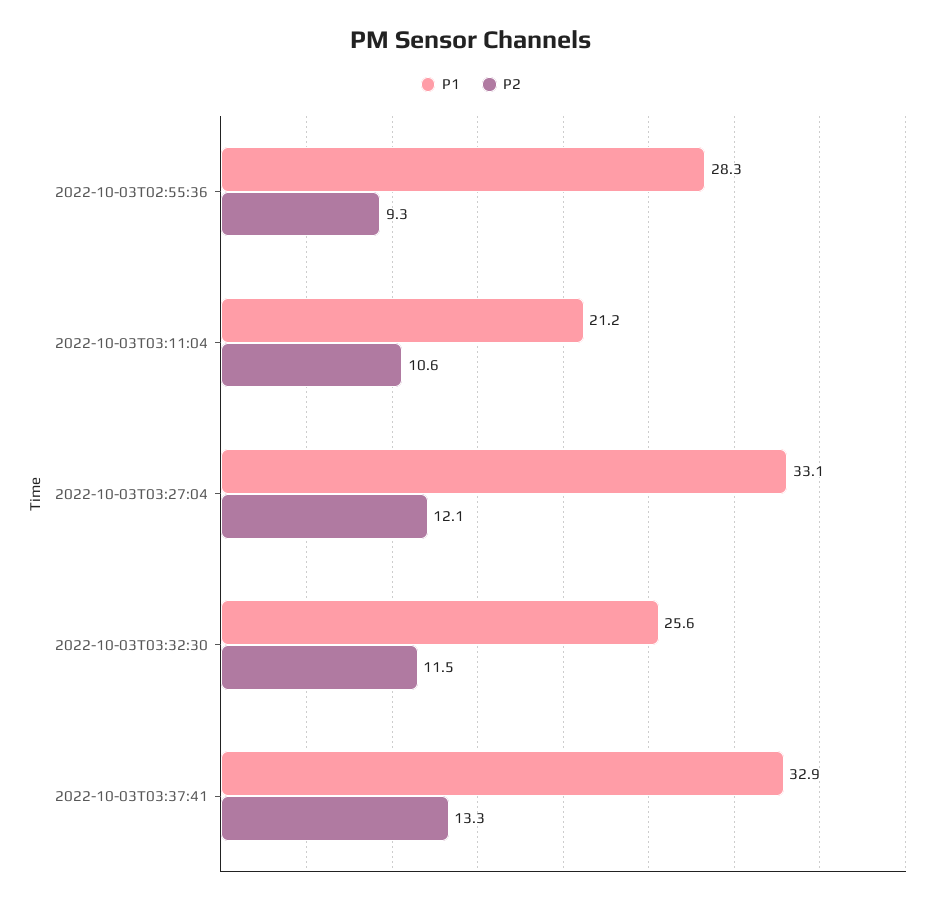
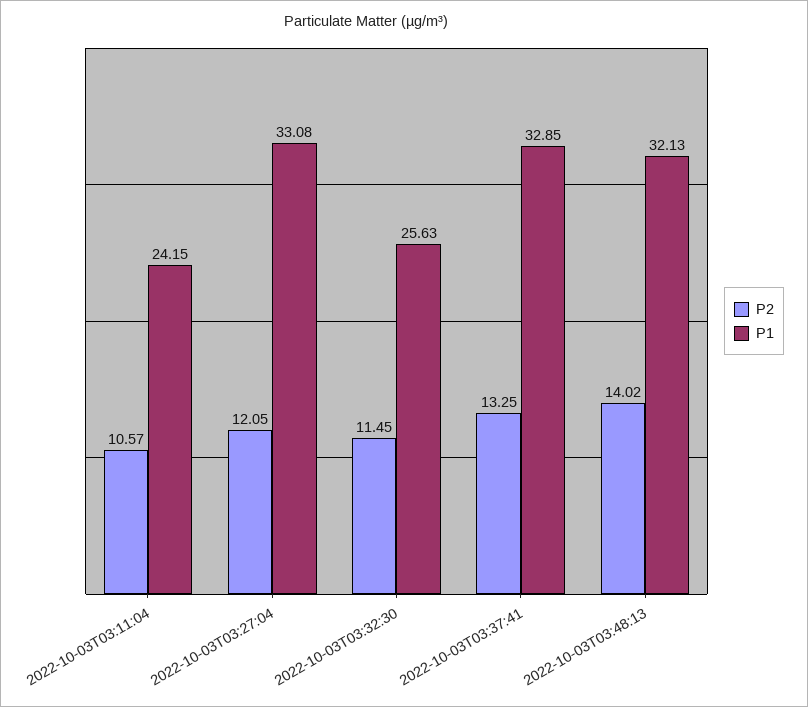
P1, 2022-10-03T02:55:36: 28.3 -> none
P2, 2022-10-03T02:55:36: 9.3 -> none
P1, 2022-10-03T03:11:04: 21.2 -> 24.15
P2, 2022-10-03T03:48:13: none -> 14.02
P1, 2022-10-03T03:48:13: none -> 32.13

